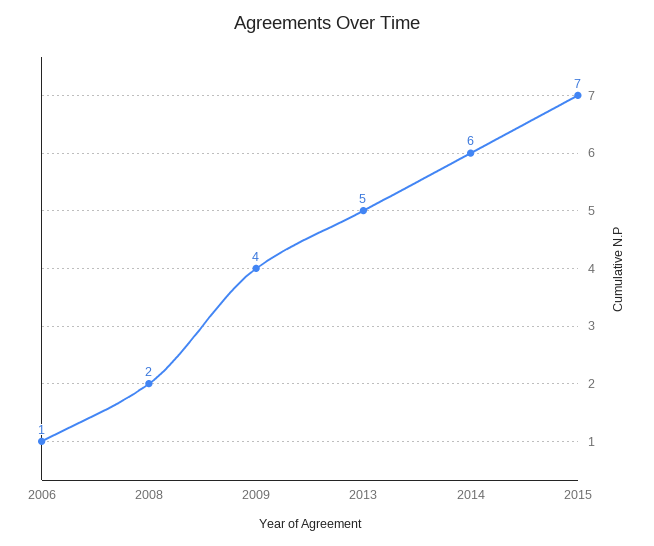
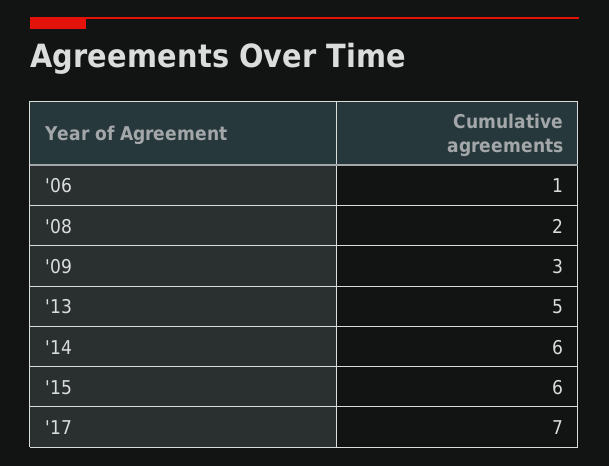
2009: 4 -> 3
2015: 7 -> 6
'17: none -> 7

